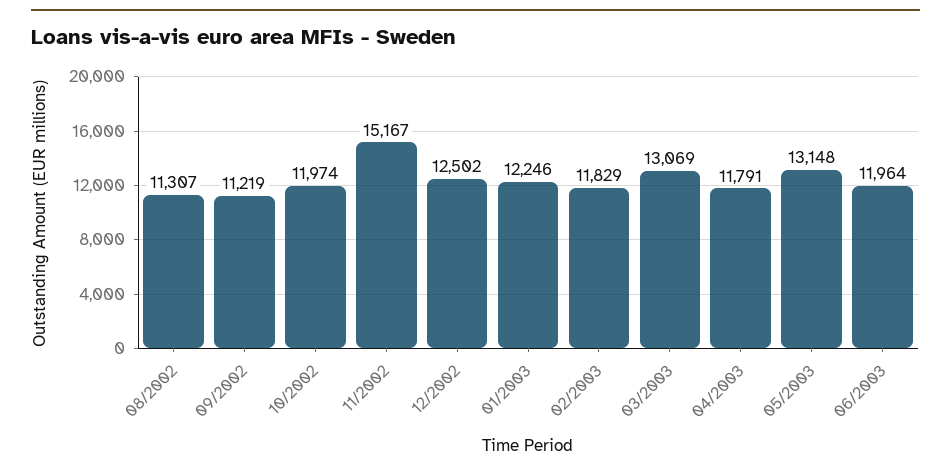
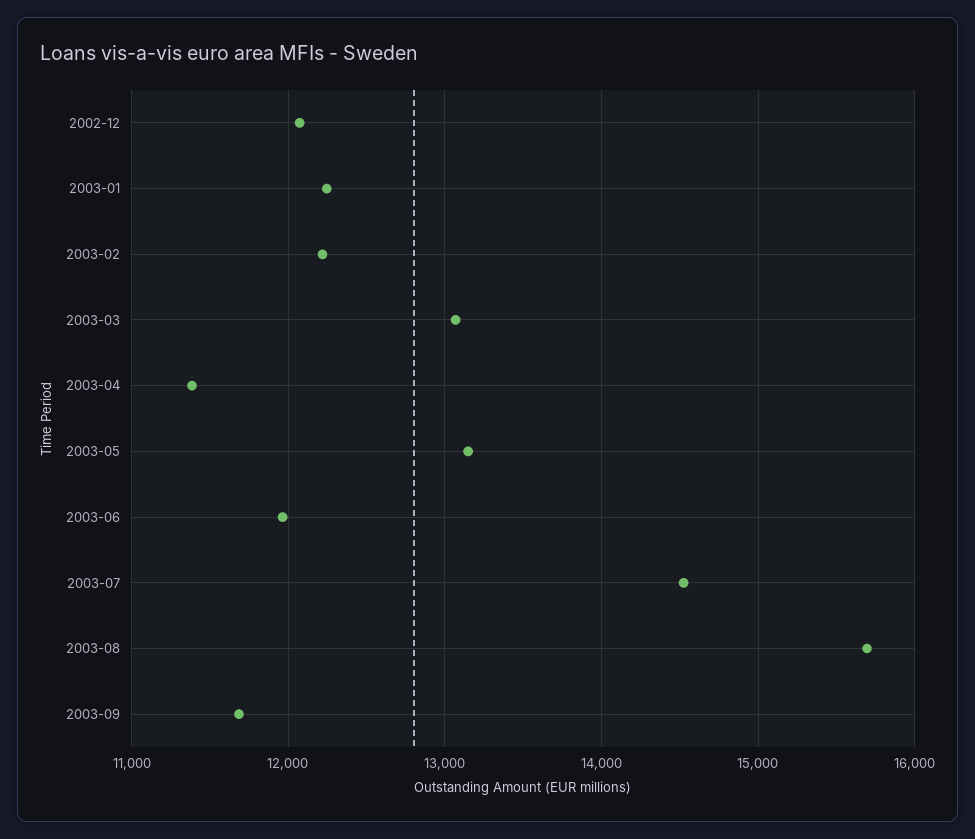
08/2002: 11307 -> none
09/2002: 11219 -> none
10/2002: 11974 -> none
11/2002: 15167 -> none
12/2002: 12502 -> 12100
02/2003: 11829 -> 12200
04/2003: 11791 -> 11400
2003-07: none -> 14500
2003-08: none -> 15700
2003-09: none -> 11700

